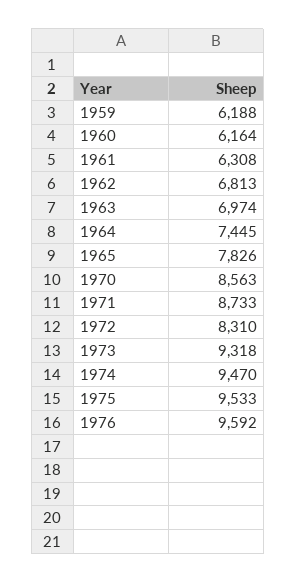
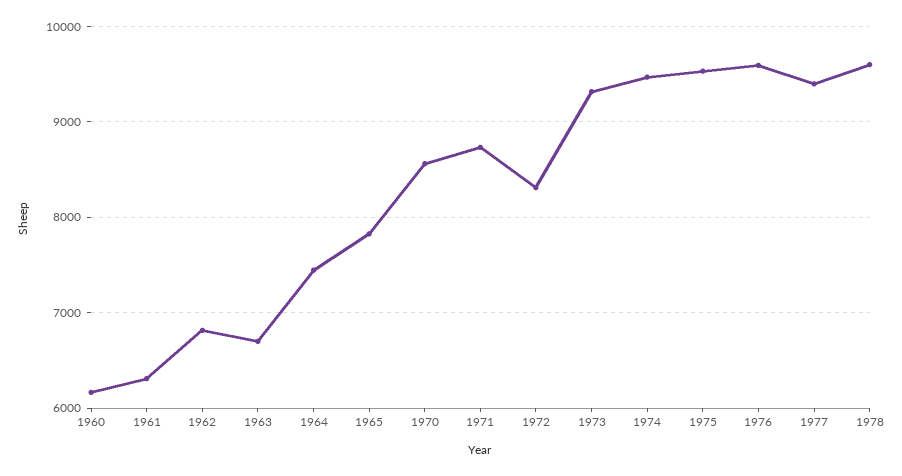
1959: 6188 -> none
1963: 6974 -> 6700
1977: none -> 9400
1978: none -> 9600

